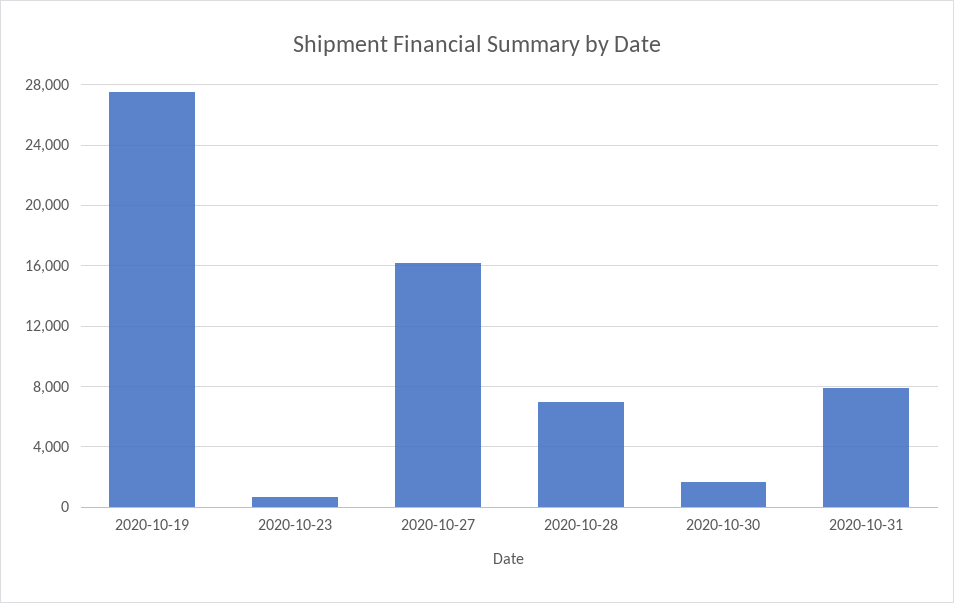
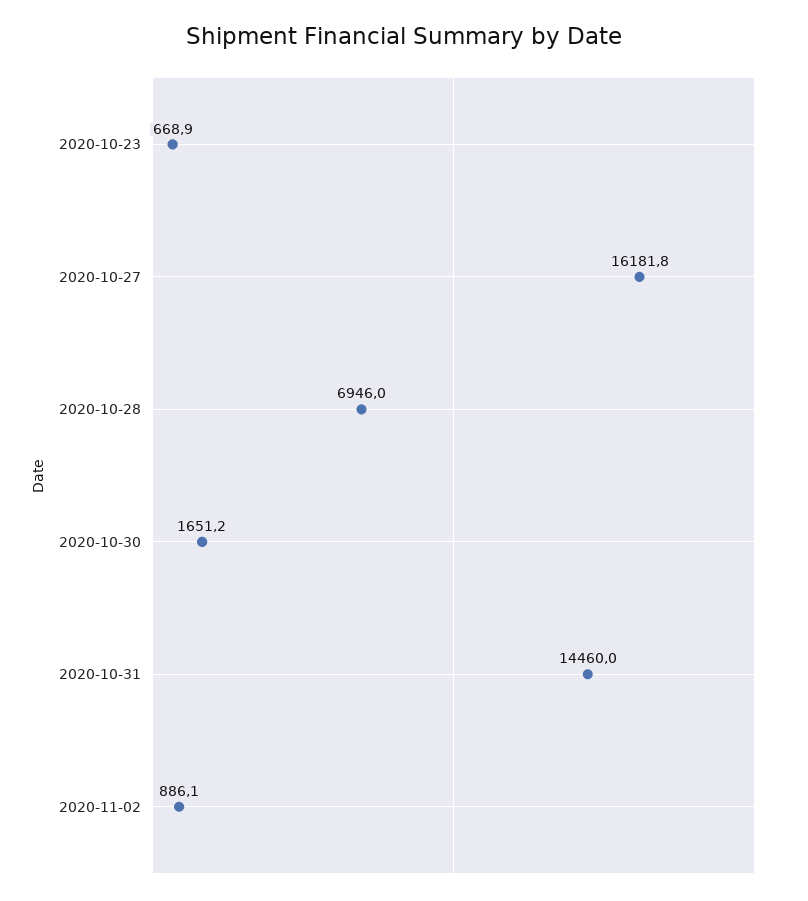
2020-10-19: 27500 -> none
2020-10-31: 8000 -> 14460
2020-11-02: none -> 886.1

